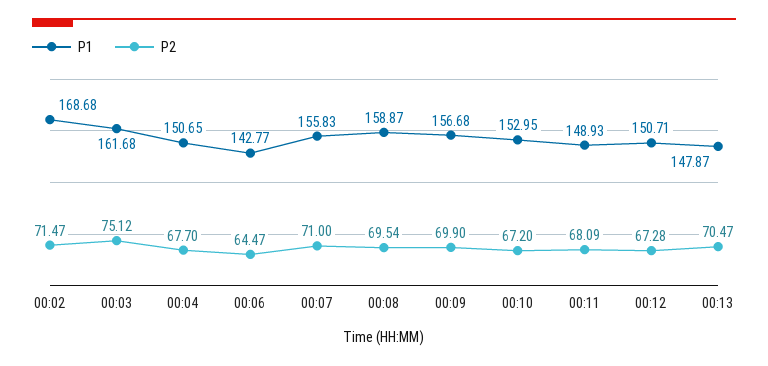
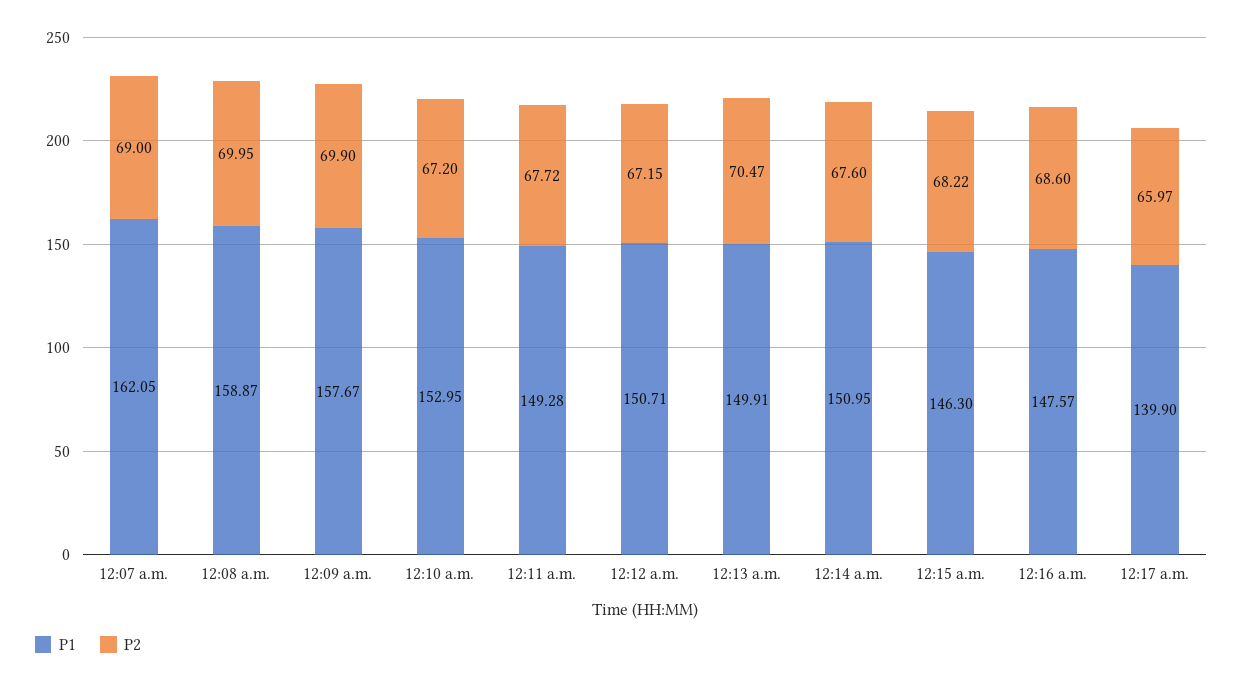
P1, 00:02: 168.68 -> none
P2, 00:02: 71.47 -> none
P1, 00:03: 161.68 -> none
P2, 00:03: 75.12 -> none
P1, 00:04: 150.65 -> none
P2, 00:04: 67.7 -> none
P1, 00:06: 142.77 -> none
P2, 00:06: 64.47 -> none
P1, 00:07: 155.83 -> 162.05
P2, 00:07: 71 -> 69
P2, 00:08: 69.54 -> 69.95
P1, 00:09: 156.68 -> 157.67
P1, 00:11: 148.93 -> 149.28
P2, 00:11: 68.09 -> 67.72
P2, 00:12: 67.28 -> 67.15
P1, 00:13: 147.87 -> 149.91
P1, 12:14 a.m.: none -> 150.95
P2, 12:14 a.m.: none -> 67.6
P1, 12:15 a.m.: none -> 146.3
P2, 12:15 a.m.: none -> 68.22
P1, 12:16 a.m.: none -> 147.57
P2, 12:16 a.m.: none -> 68.6
P1, 12:17 a.m.: none -> 139.9
P2, 12:17 a.m.: none -> 65.97

